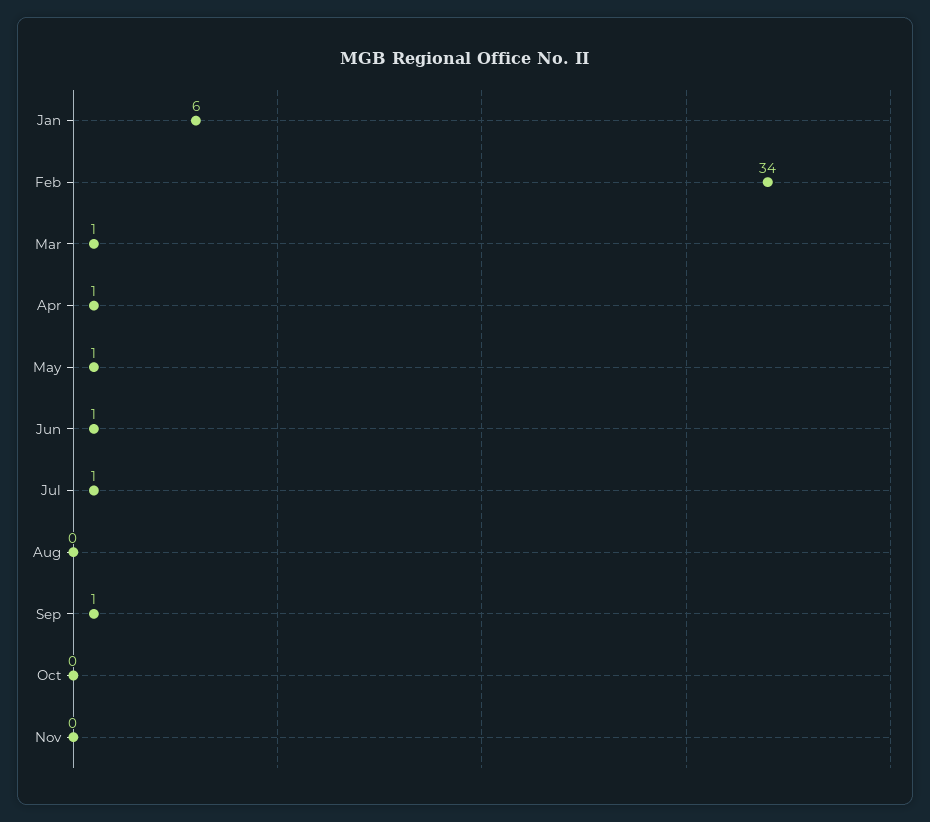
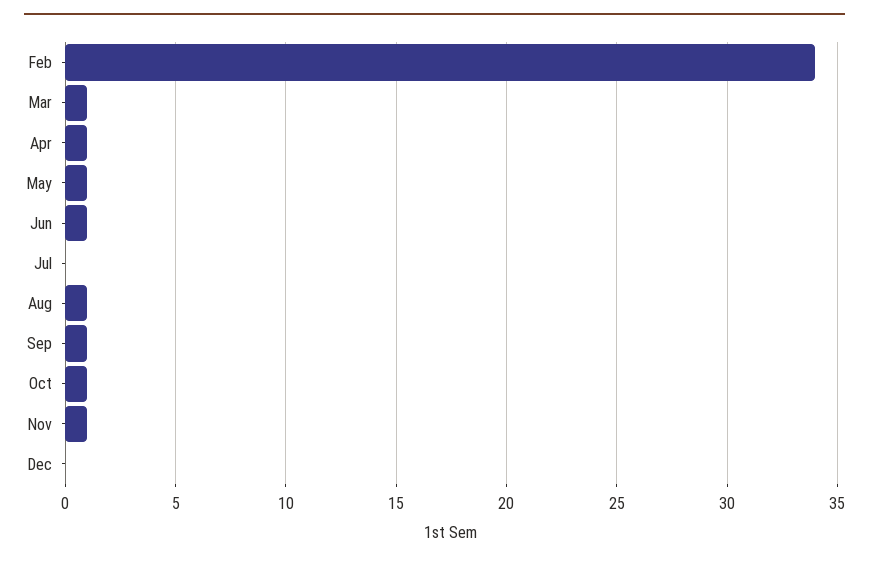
Jan: 6 -> none
Jul: 1 -> 0
Aug: 0 -> 1
Oct: 0 -> 1
Nov: 0 -> 1
Dec: none -> 0

